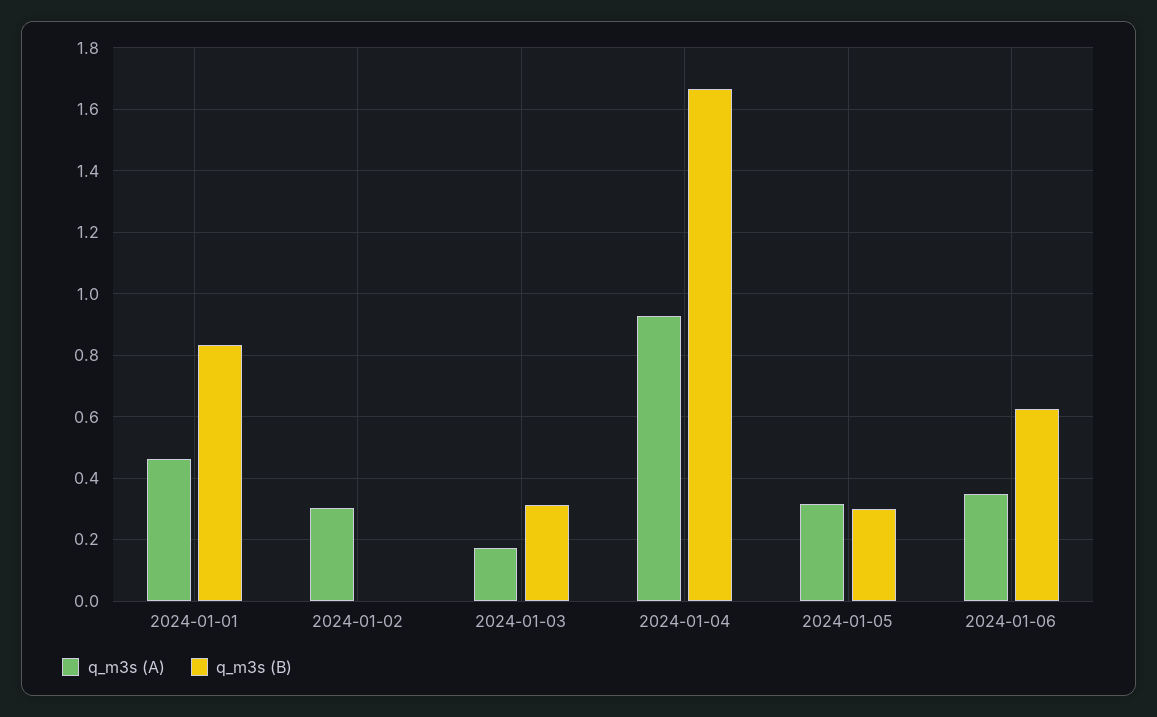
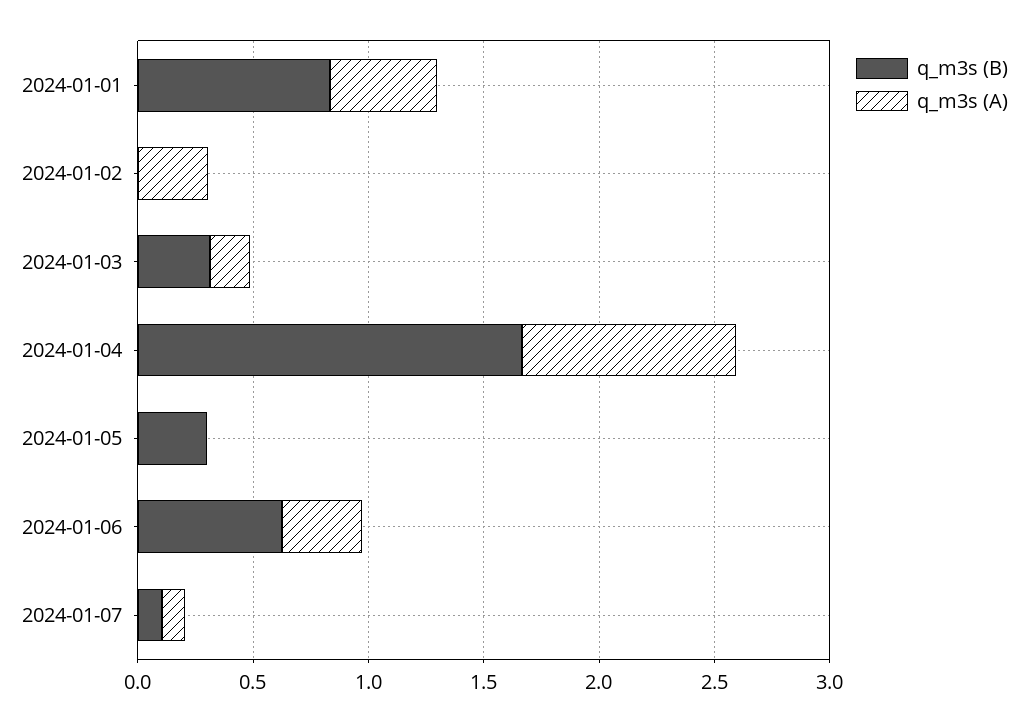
q_m3s (A), 2024-01-05: 0.32 -> 0
q_m3s (B), 2024-01-07: none -> 0.1
q_m3s (A), 2024-01-07: none -> 0.1

